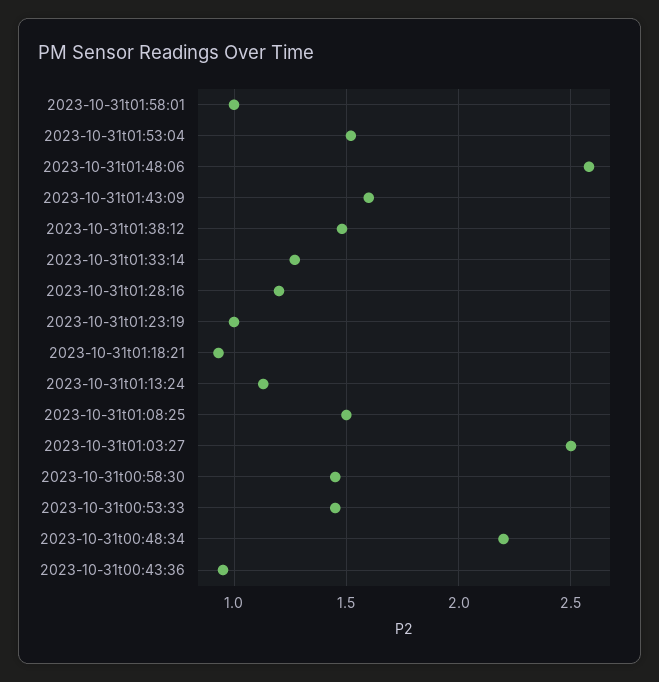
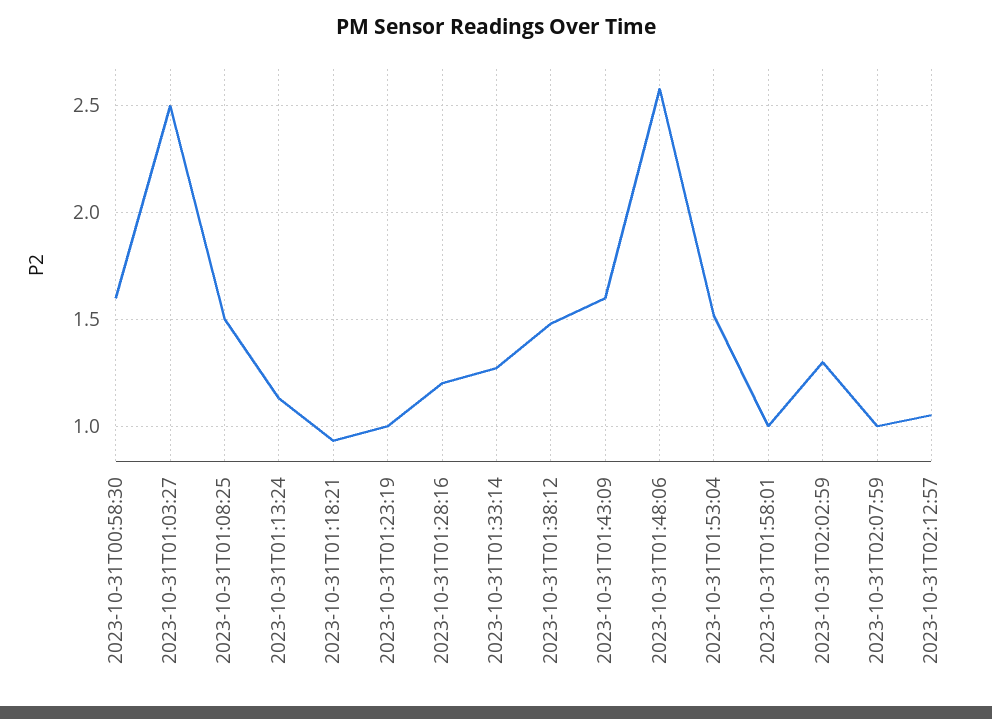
2023-10-31t00:58:30: 1.45 -> 1.6
2023-10-31t00:53:33: 1.45 -> none
2023-10-31t00:48:34: 2.2 -> none
2023-10-31t00:43:36: 0.95 -> none
2023-10-31T02:02:59: none -> 1.3
2023-10-31T02:07:59: none -> 1
2023-10-31T02:12:57: none -> 1.05

